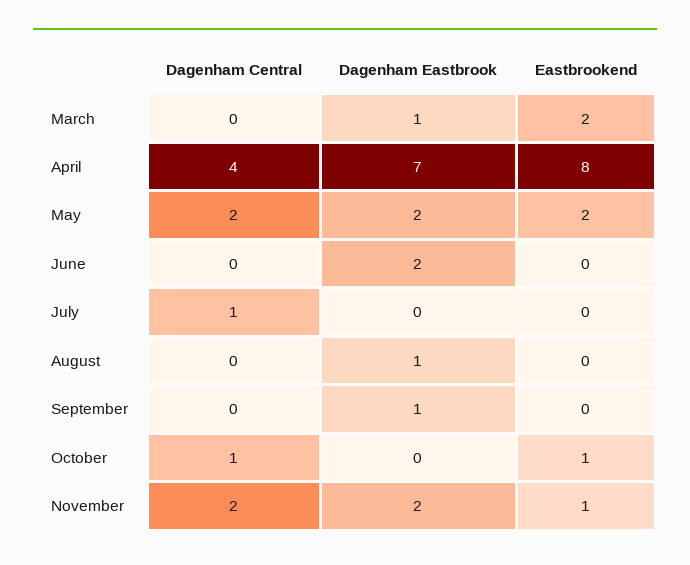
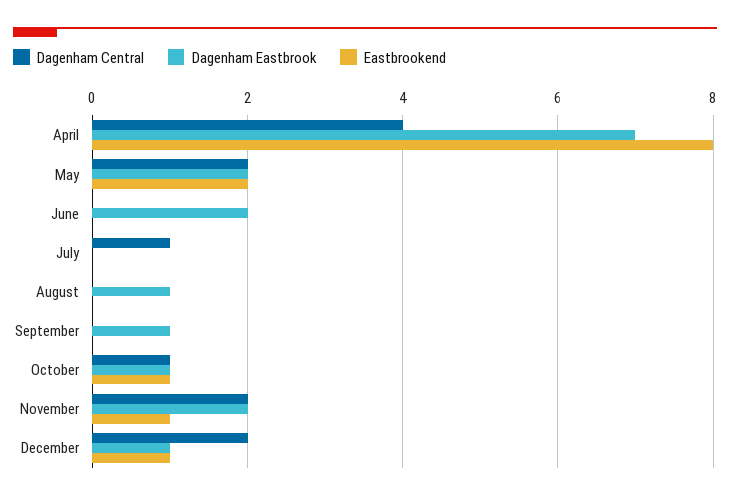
Dagenham Central, March: 0 -> none
Dagenham Eastbrook, March: 1 -> none
Eastbrookend, March: 2 -> none
Dagenham Eastbrook, October: 0 -> 1
Dagenham Central, December: none -> 2
Dagenham Eastbrook, December: none -> 1
Eastbrookend, December: none -> 1

